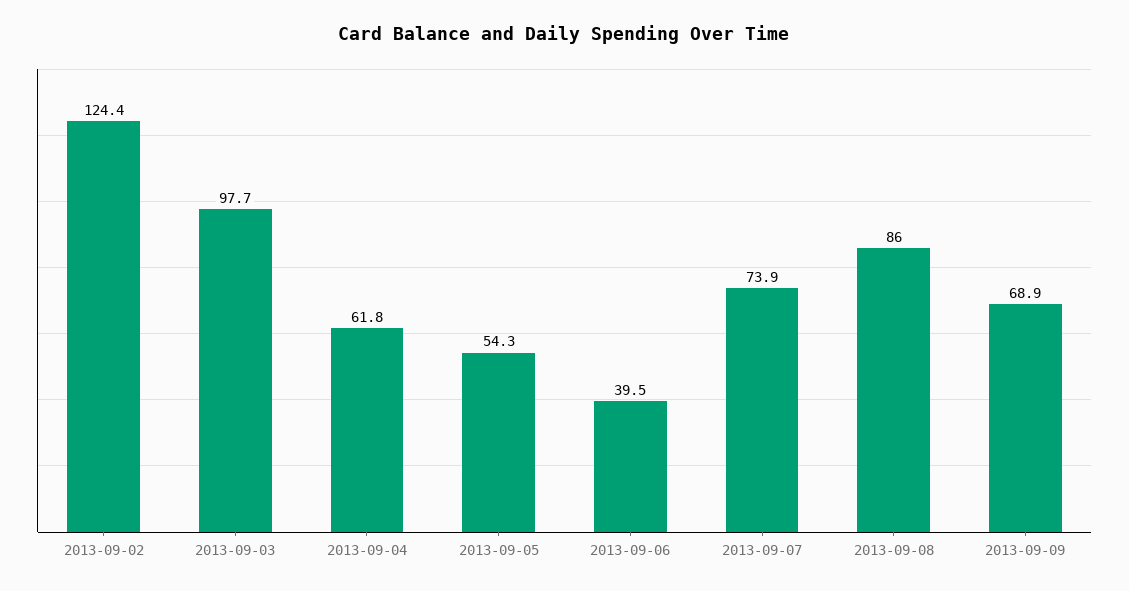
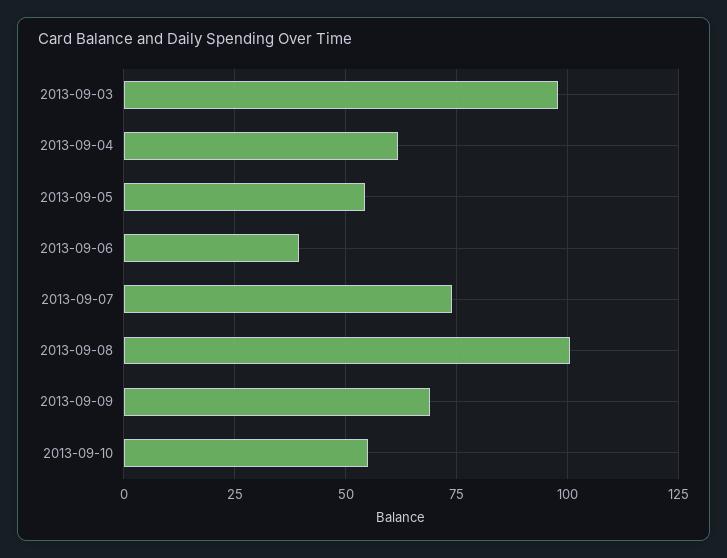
2013-09-02: 124.4 -> none
2013-09-08: 86 -> 100
2013-09-10: none -> 55

